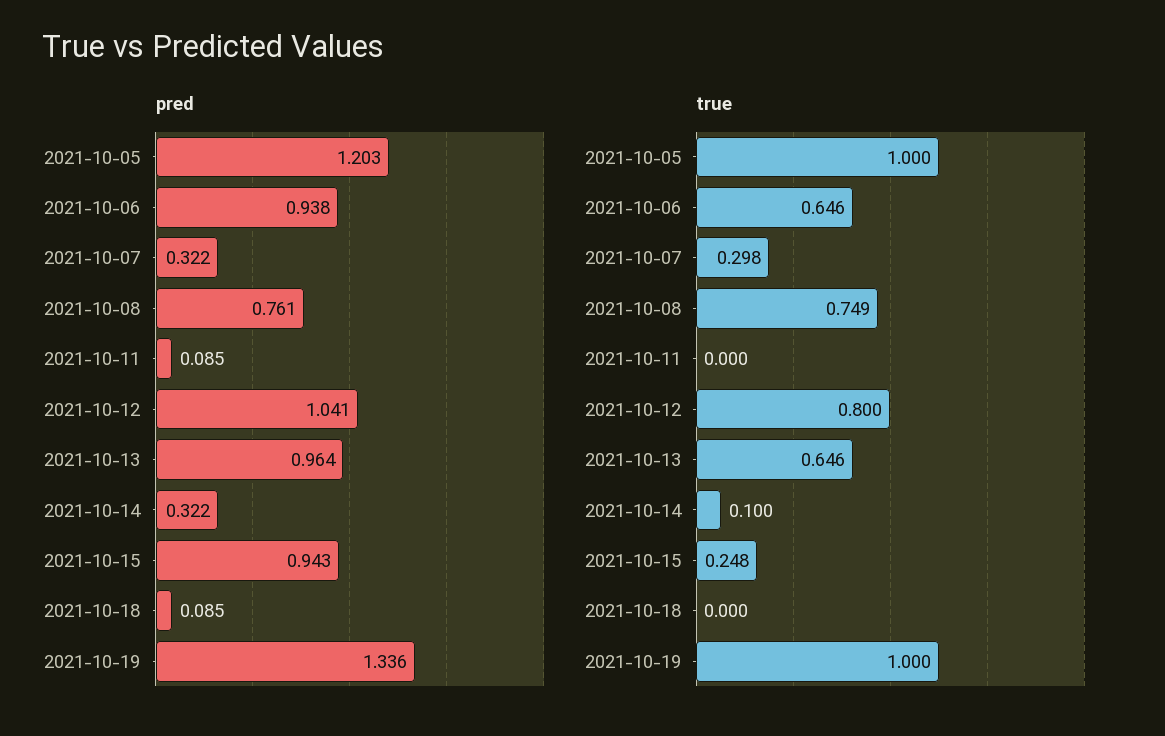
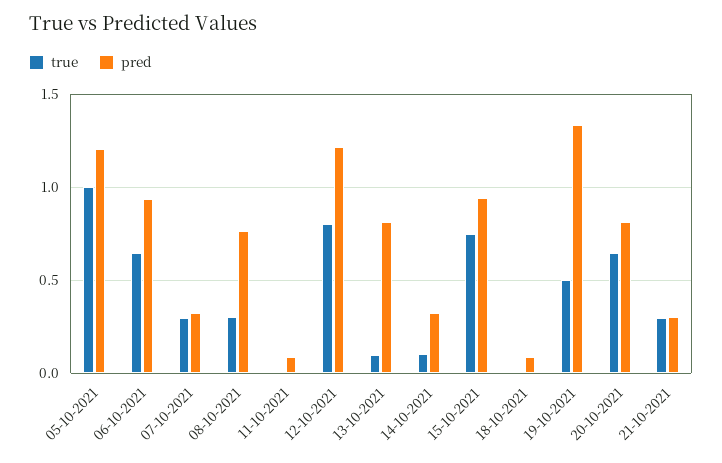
pred, 2021-10-12: 1.041 -> 1.2
pred, 2021-10-13: 0.964 -> 0.8
true, 2021-10-08: 0.749 -> 0.3
true, 2021-10-13: 0.646 -> 0.1
true, 2021-10-15: 0.248 -> 0.75
true, 2021-10-19: 1 -> 0.5
true, 20-10-2021: none -> 0.65
pred, 20-10-2021: none -> 0.8
true, 21-10-2021: none -> 0.3
pred, 21-10-2021: none -> 0.3

